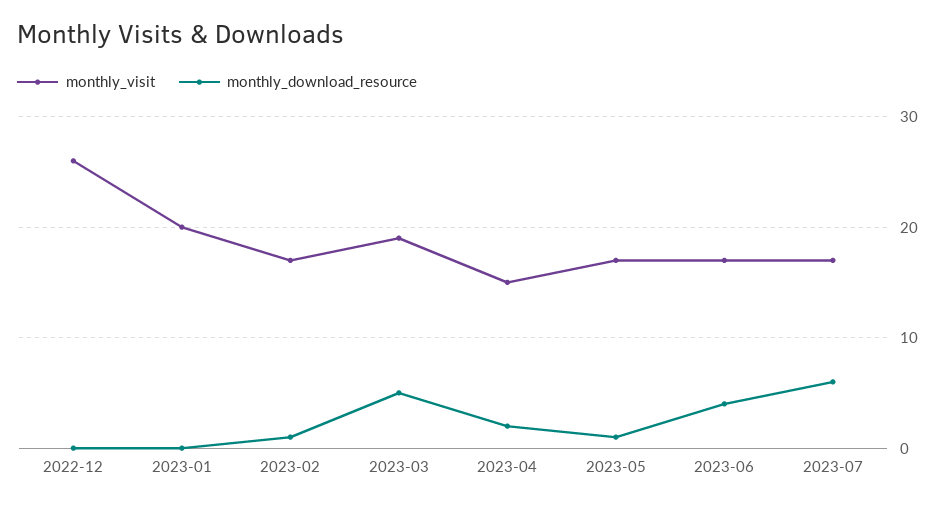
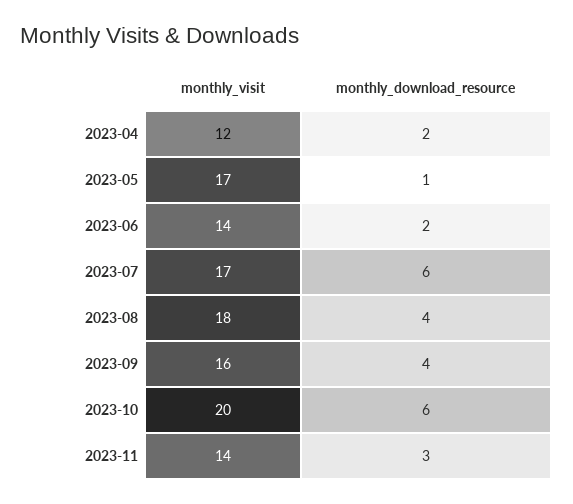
monthly_visit, 2022-12: 26 -> none
monthly_download_resource, 2022-12: 0 -> none
monthly_visit, 2023-01: 20 -> none
monthly_download_resource, 2023-01: 0 -> none
monthly_visit, 2023-02: 17 -> none
monthly_download_resource, 2023-02: 1 -> none
monthly_visit, 2023-03: 19 -> none
monthly_download_resource, 2023-03: 5 -> none
monthly_visit, 2023-04: 15 -> 12
monthly_visit, 2023-06: 17 -> 14
monthly_download_resource, 2023-06: 4 -> 2
monthly_visit, 2023-08: none -> 18
monthly_download_resource, 2023-08: none -> 4
monthly_visit, 2023-09: none -> 16
monthly_download_resource, 2023-09: none -> 4
monthly_visit, 2023-10: none -> 20
monthly_download_resource, 2023-10: none -> 6
monthly_visit, 2023-11: none -> 14
monthly_download_resource, 2023-11: none -> 3

